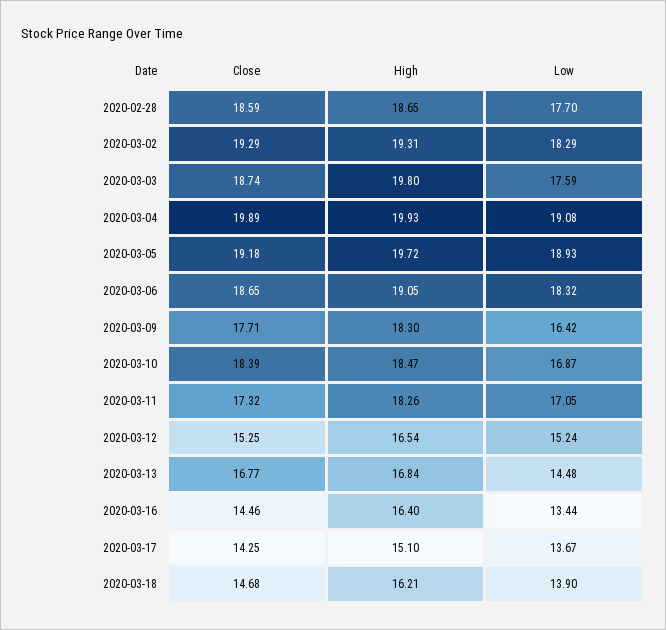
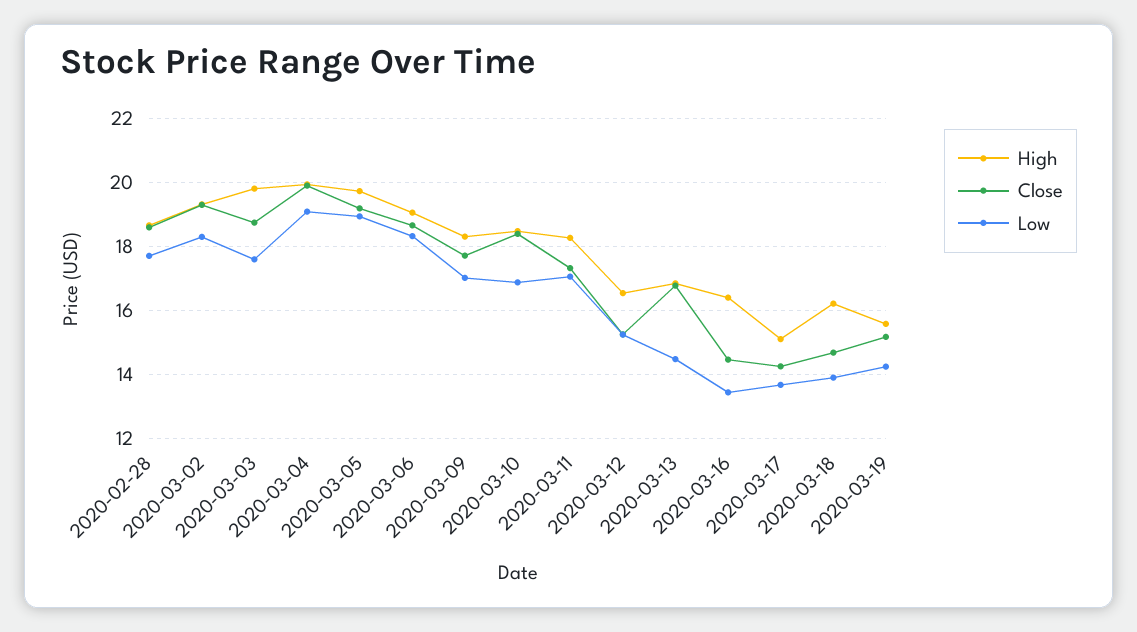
Low, 2020-03-09: 16.42 -> 17
High, 2020-03-19: none -> 15.6
Close, 2020-03-19: none -> 15.2
Low, 2020-03-19: none -> 14.2

